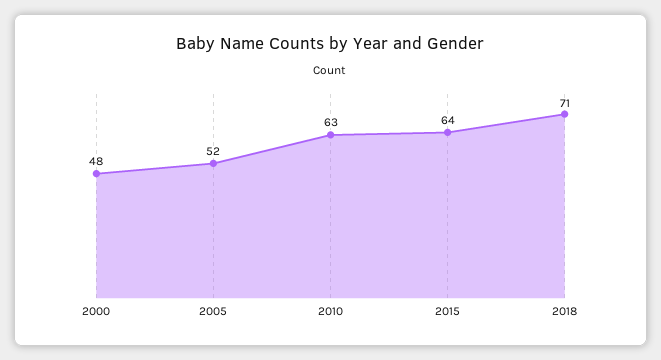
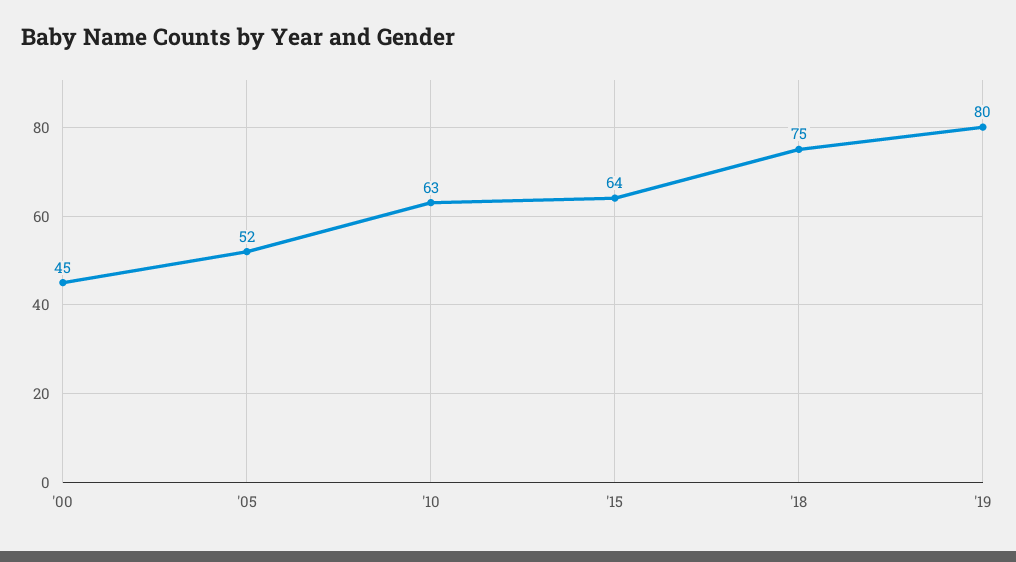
2000: 48 -> 45
2018: 71 -> 75
'19: none -> 80

